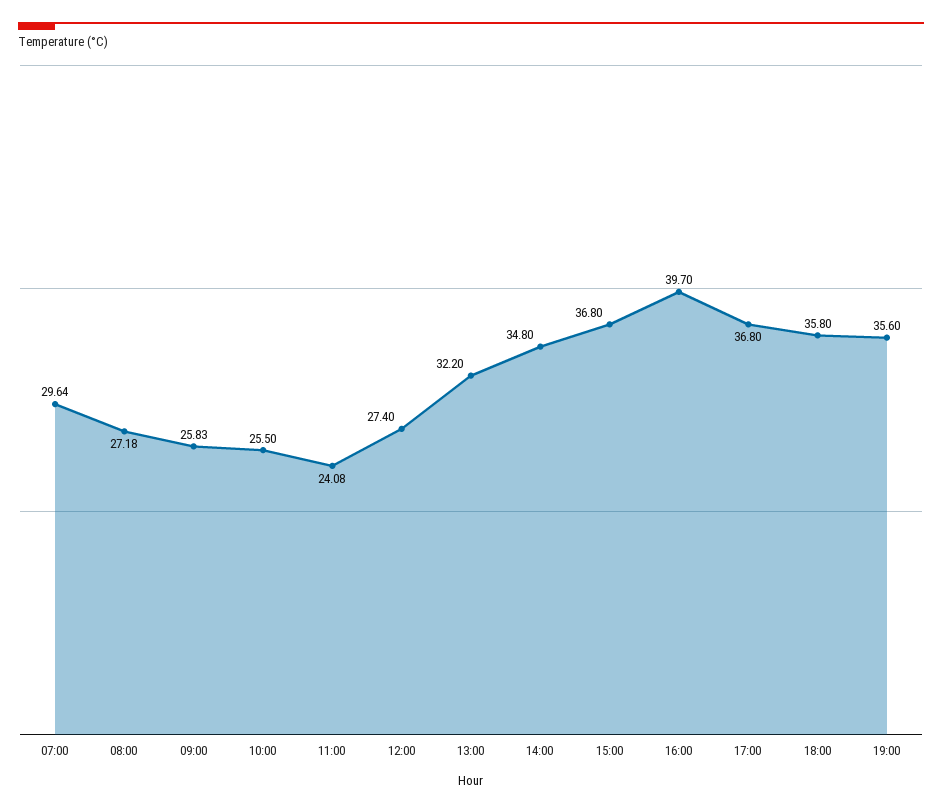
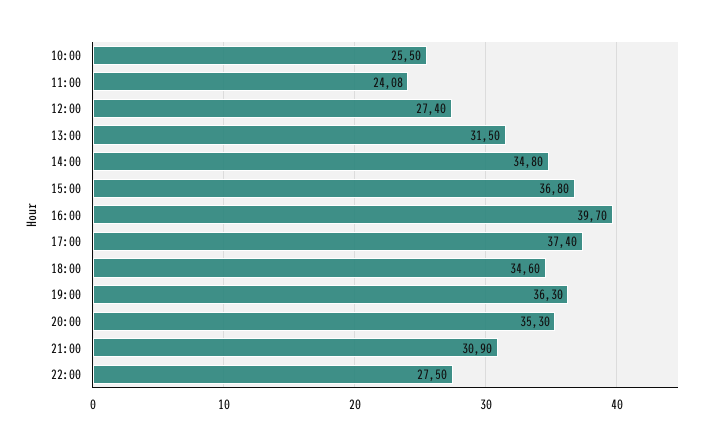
07:00: 29.64 -> none
08:00: 27.18 -> none
09:00: 25.83 -> none
13:00: 32.2 -> 31.5
17:00: 36.8 -> 37.4
18:00: 35.8 -> 34.6
19:00: 35.6 -> 36.3
20:00: none -> 35.3
21:00: none -> 30.9
22:00: none -> 27.5

